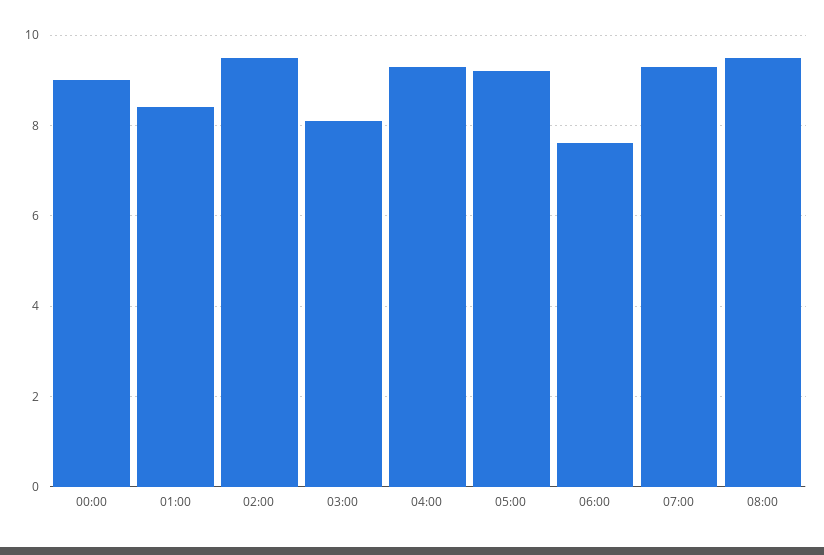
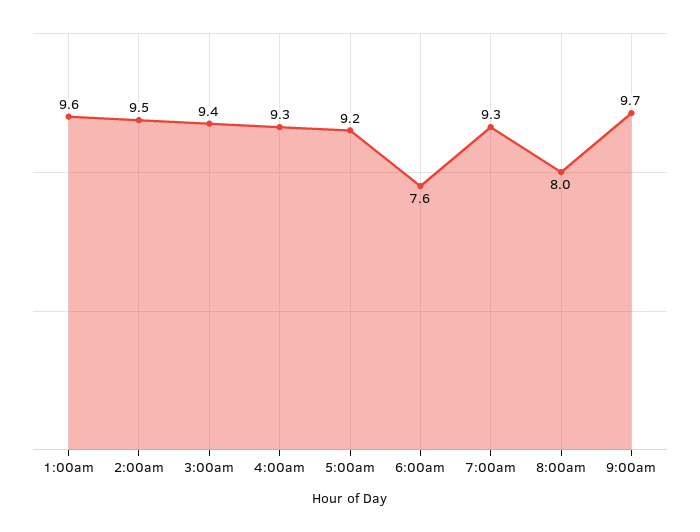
00:00: 9 -> none
01:00: 8.5 -> 9.6
03:00: 8 -> 9.4
08:00: 9.5 -> 8
9:00am: none -> 9.7

